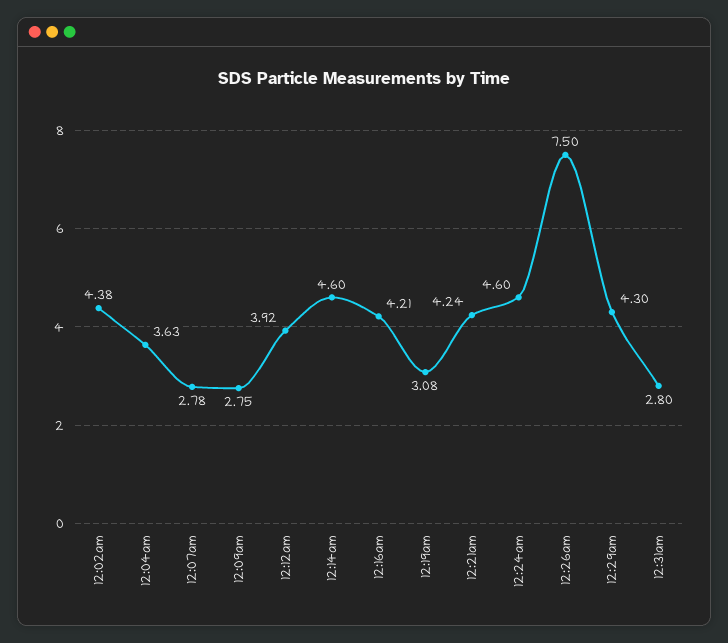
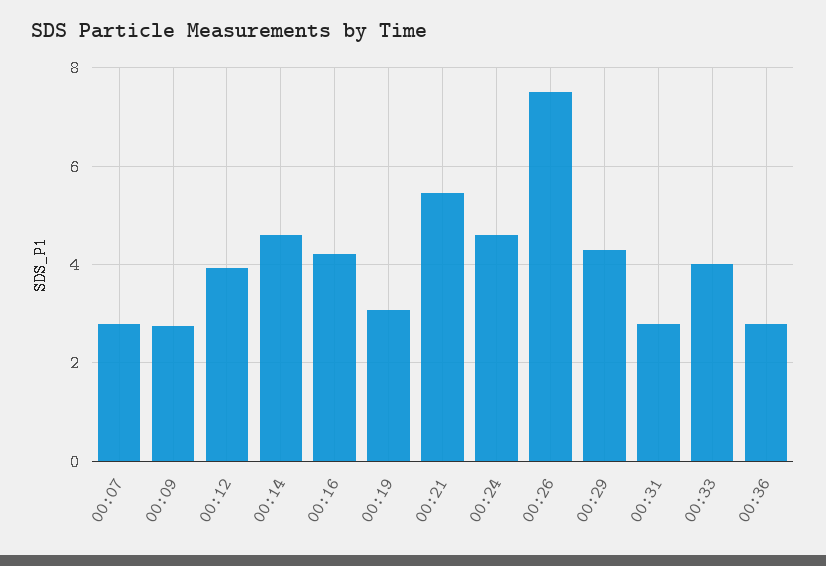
12:02am: 4.38 -> none
12:04am: 3.63 -> none
12:21am: 4.24 -> 5.4
00:33: none -> 4
00:36: none -> 2.8

